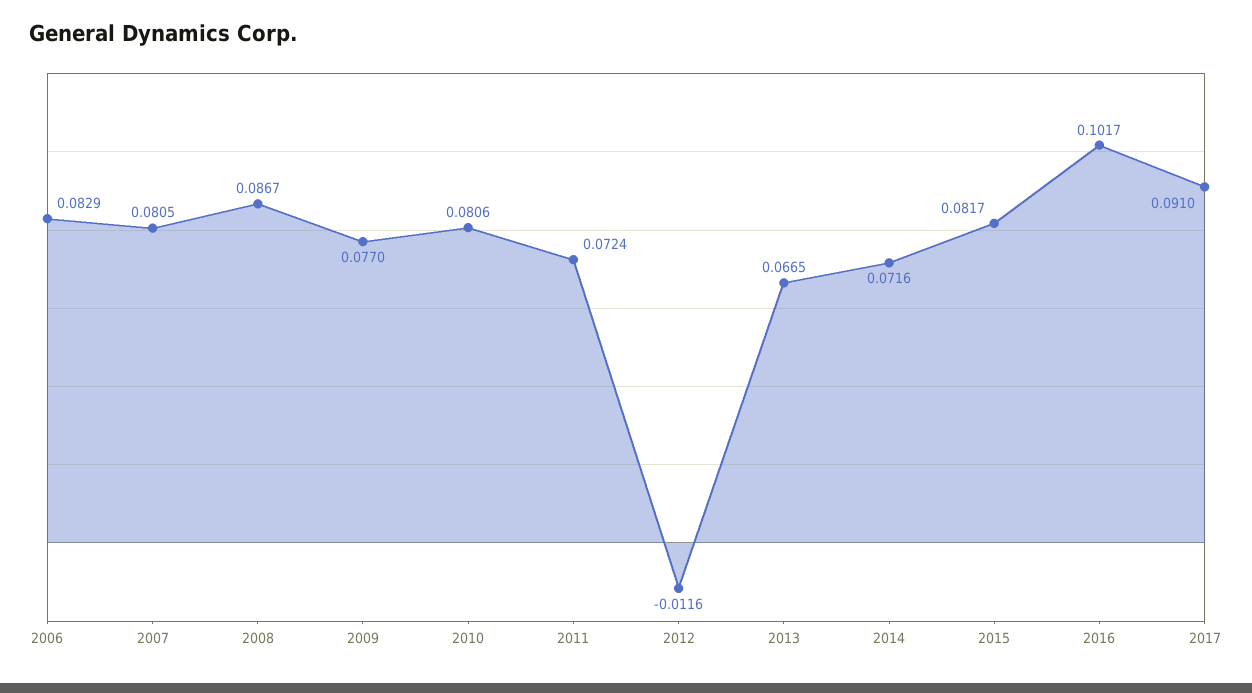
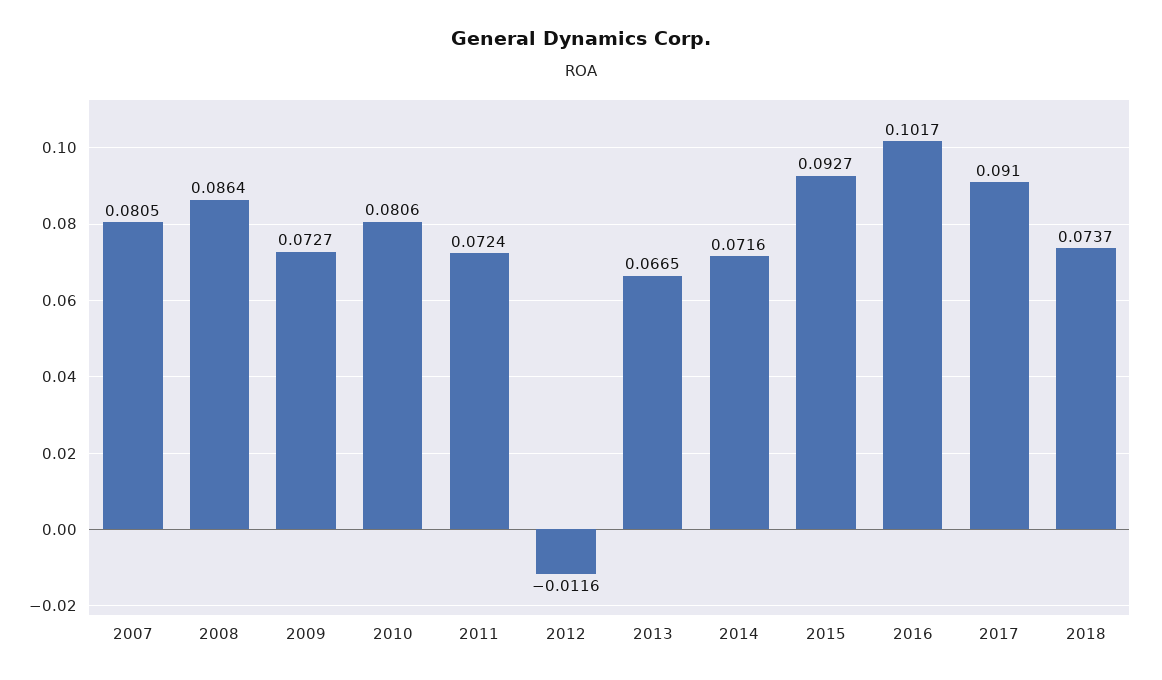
2006: 0.0829 -> none
2008: 0.0867 -> 0.0864
2009: 0.077 -> 0.0727
2015: 0.0817 -> 0.0927
2018: none -> 0.0737

